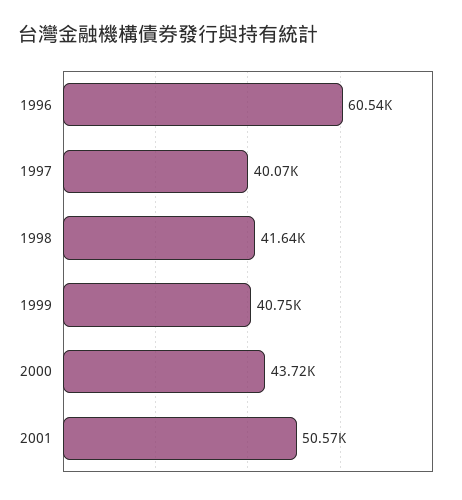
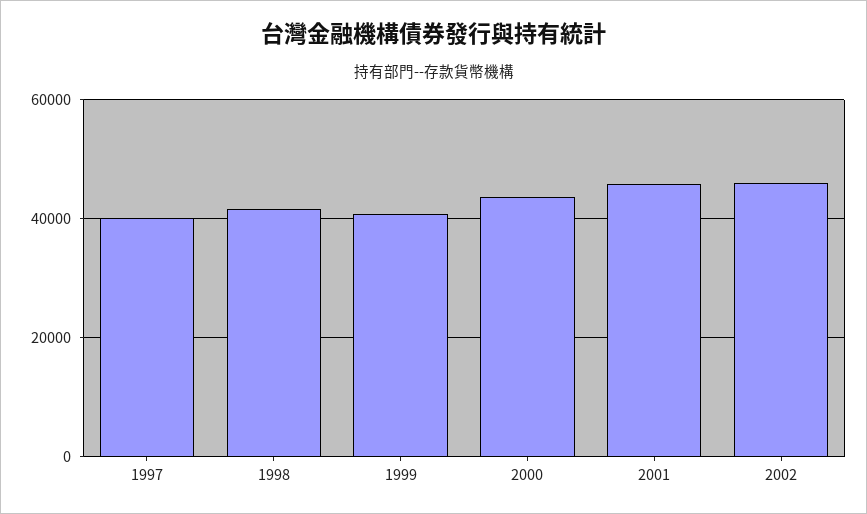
1996: 60540 -> none
2001: 50570 -> 46000
2002: none -> 46000

